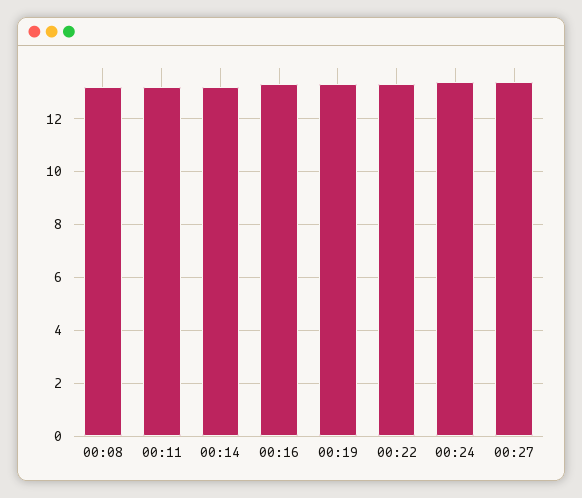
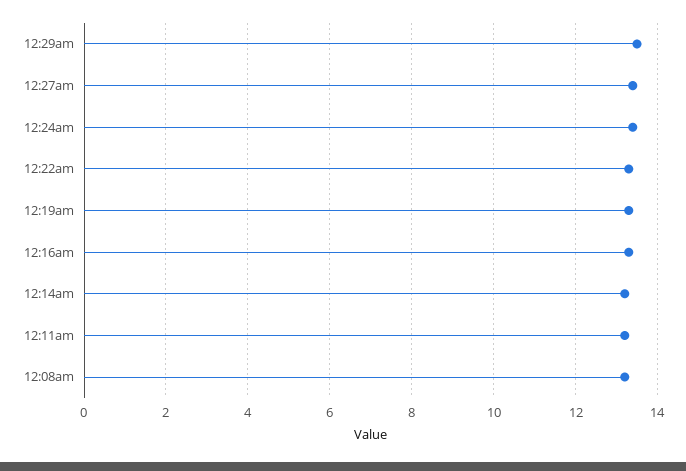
12:29am: none -> 13.5

